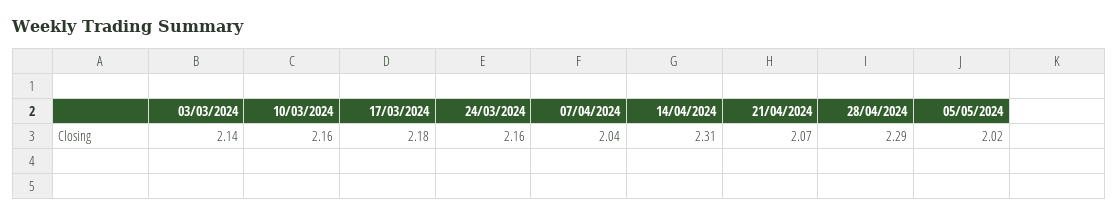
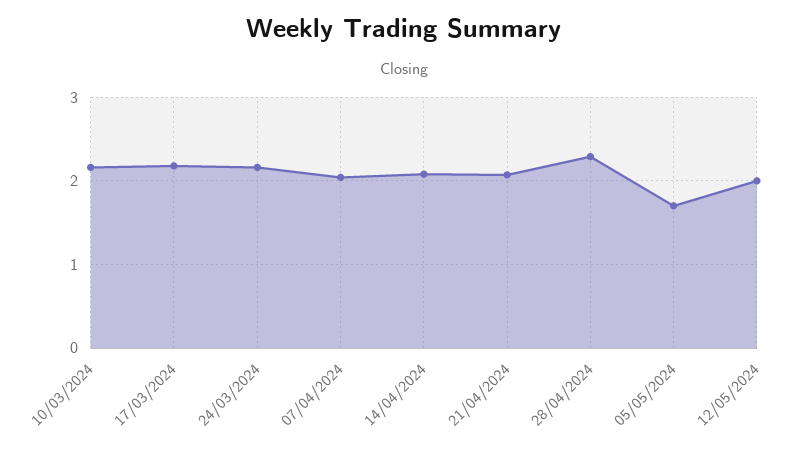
03/03/2024: 2.14 -> none
14/04/2024: 2.31 -> 2.1
05/05/2024: 2.02 -> 1.7
12/05/2024: none -> 2

